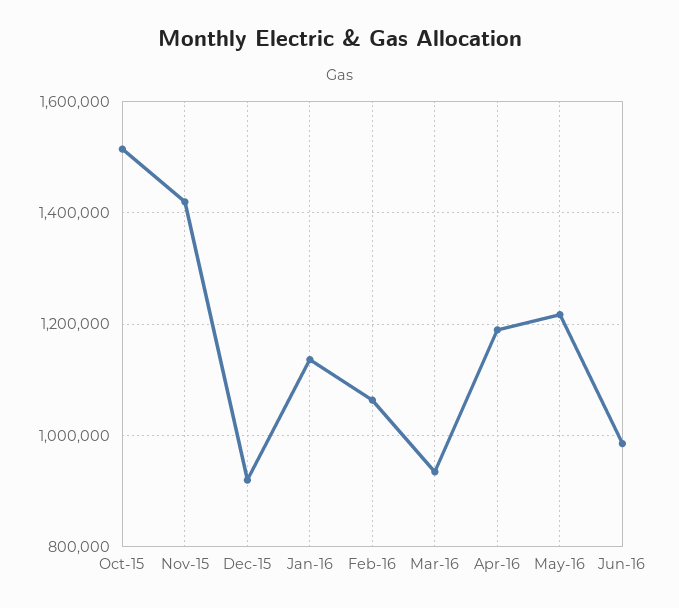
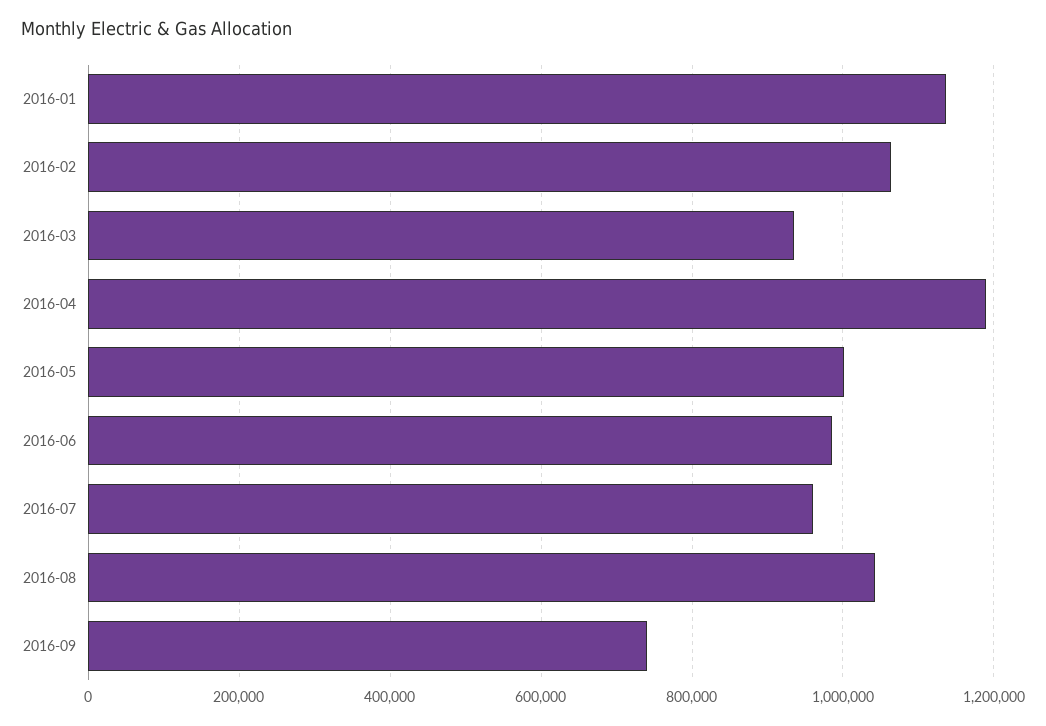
Oct-15: 1520000 -> none
Nov-15: 1420000 -> none
Dec-15: 920000 -> none
May-16: 1220000 -> 1000000
2016-07: none -> 960000
2016-08: none -> 1040000
2016-09: none -> 740000

